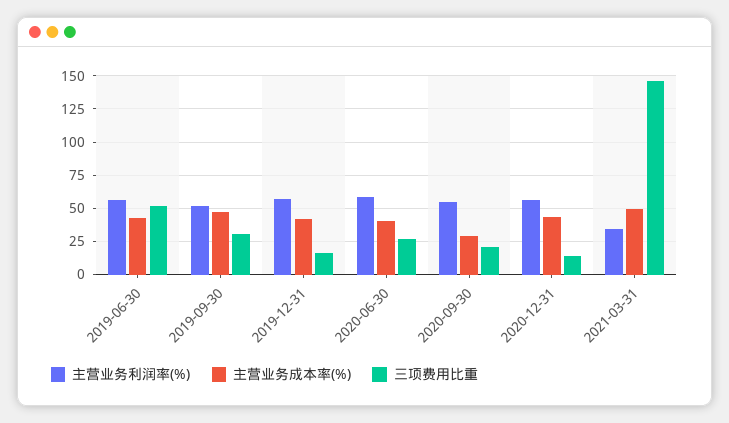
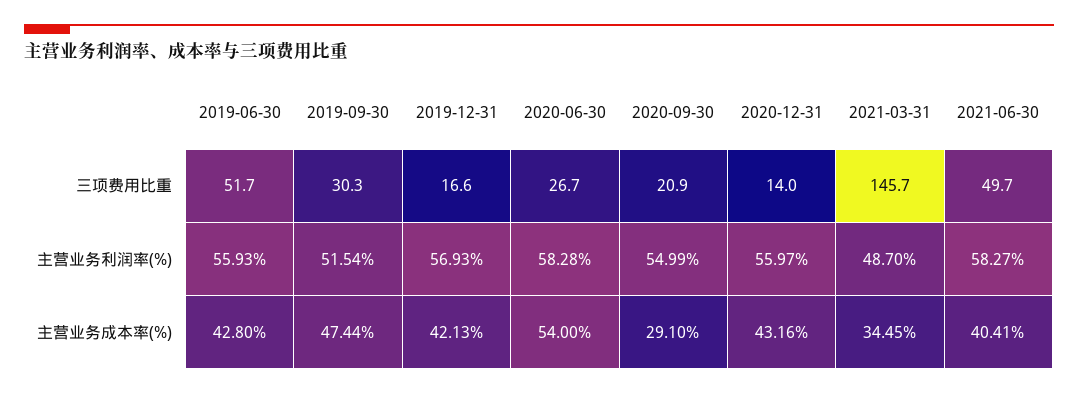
主营业务成本率(%), 2020-06-30: 40 -> 54
主营业务利润率(%), 2021-03-31: 35 -> 48.7
主营业务成本率(%), 2021-03-31: 50 -> 34.45
三项费用比重, 2021-06-30: none -> 49.7
主营业务利润率(%), 2021-06-30: none -> 58.27
主营业务成本率(%), 2021-06-30: none -> 40.41

